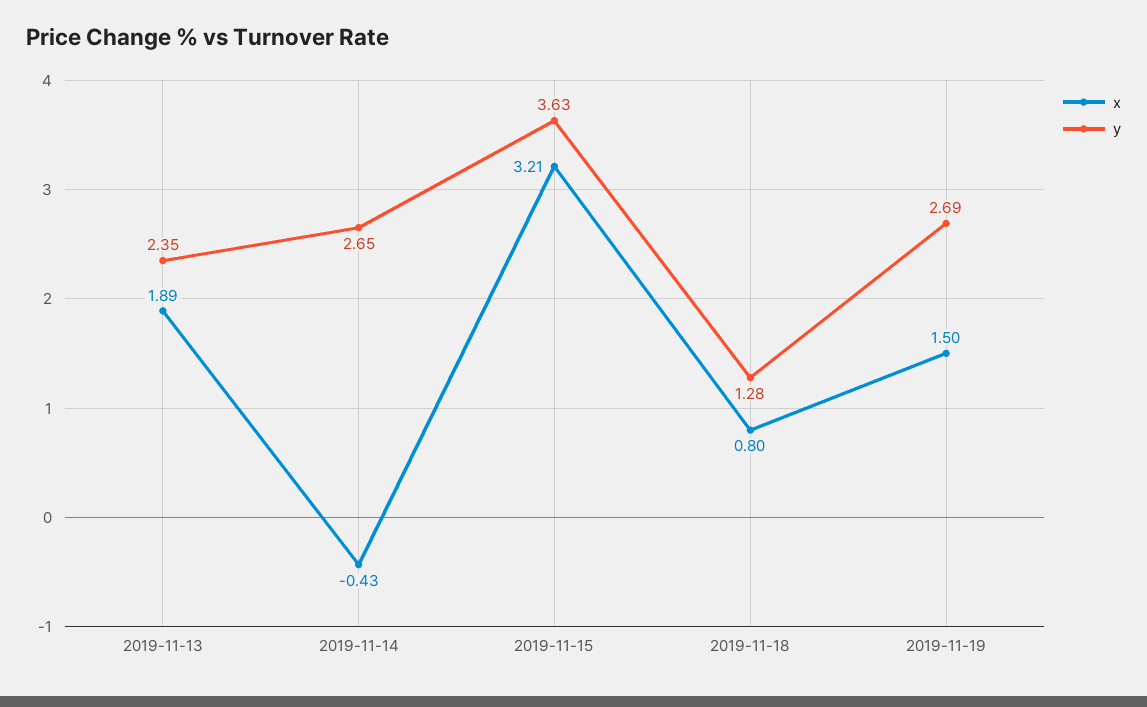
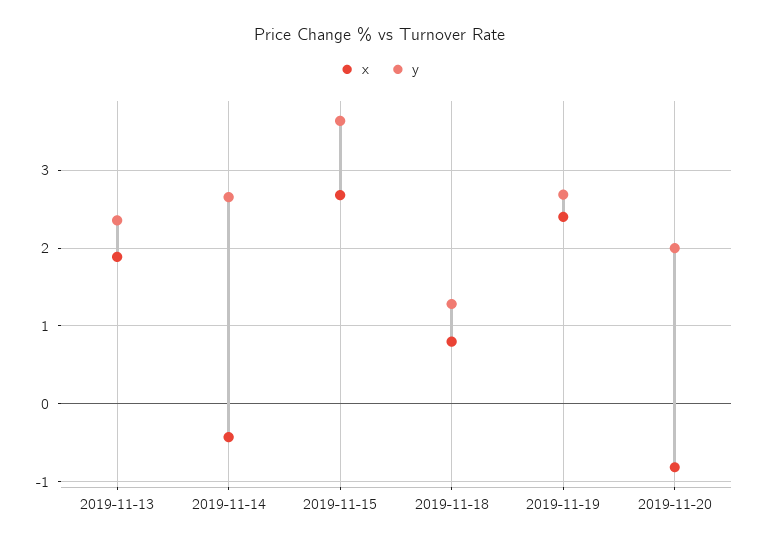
x, 2019-11-15: 3.21 -> 2.7
x, 2019-11-19: 1.5 -> 2.4
x, 2019-11-20: none -> -0.8
y, 2019-11-20: none -> 2

